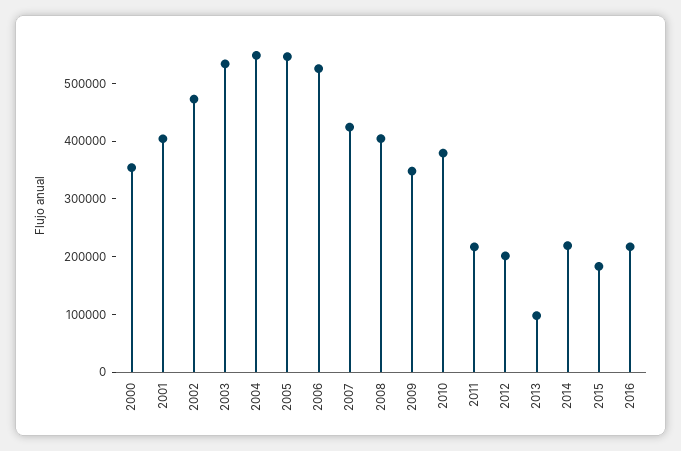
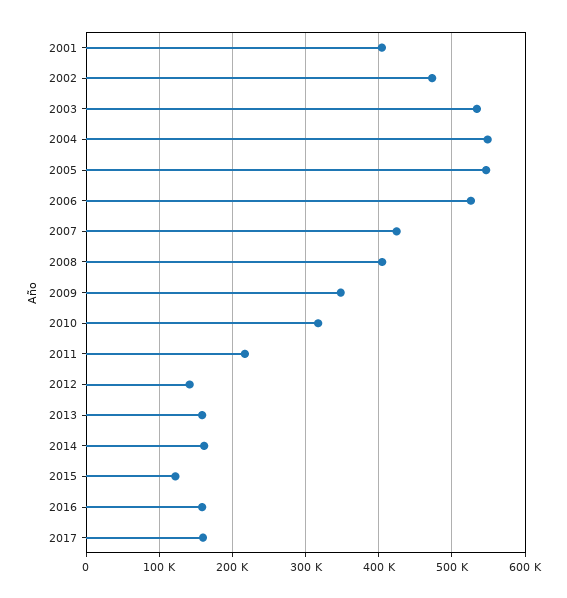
2000: 360000 -> none
2010: 380000 -> 320000
2012: 200000 -> 140000
2013: 100000 -> 160000
2014: 220000 -> 160000
2015: 180000 -> 120000
2016: 220000 -> 160000
2017: none -> 160000

